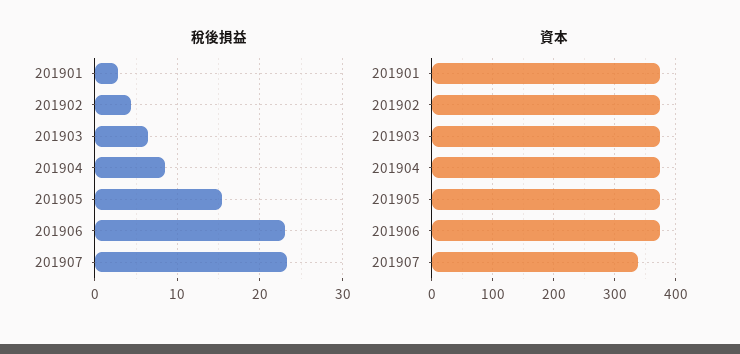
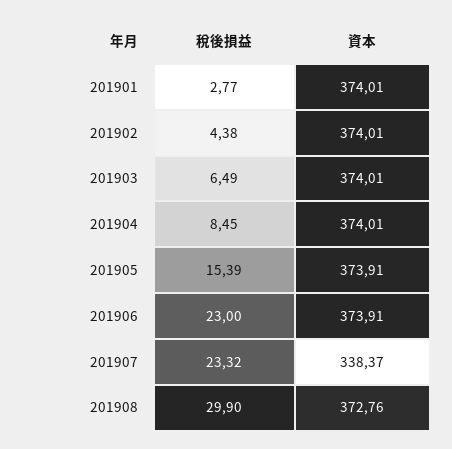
稅後損益, 201908: none -> 29.9
資本, 201908: none -> 372.76

